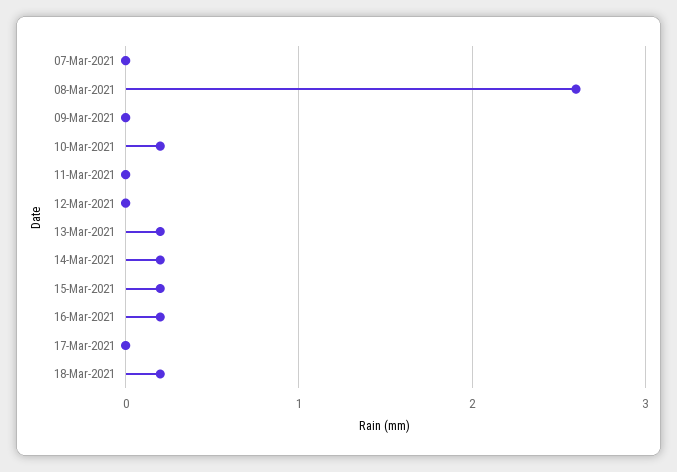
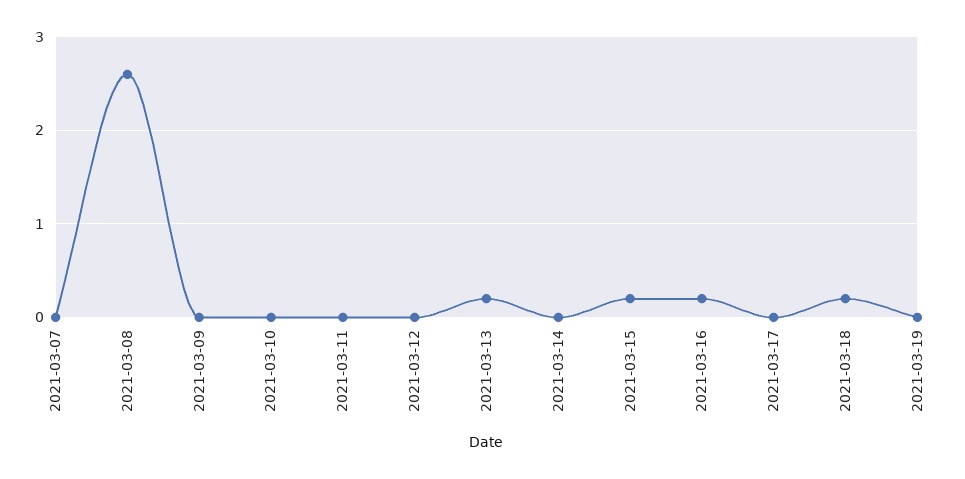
10-Mar-2021: 0.2 -> 0
14-Mar-2021: 0.2 -> 0
2021-03-19: none -> 0

